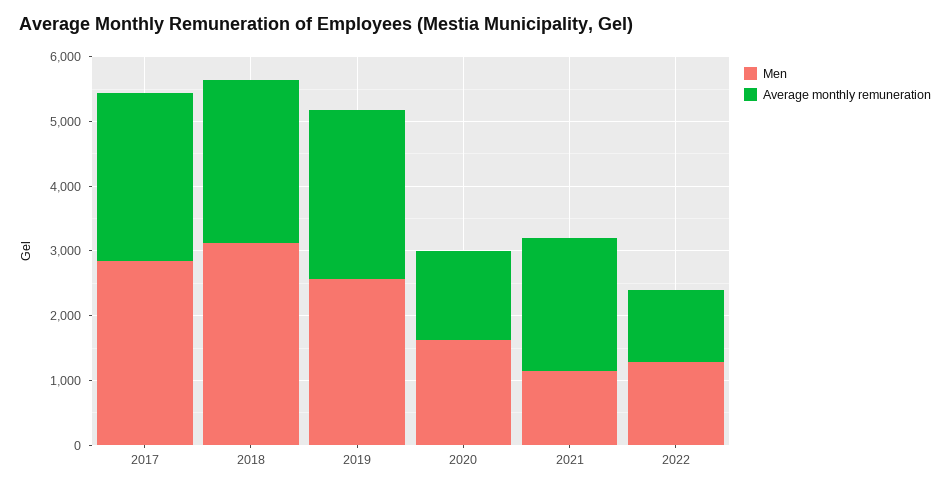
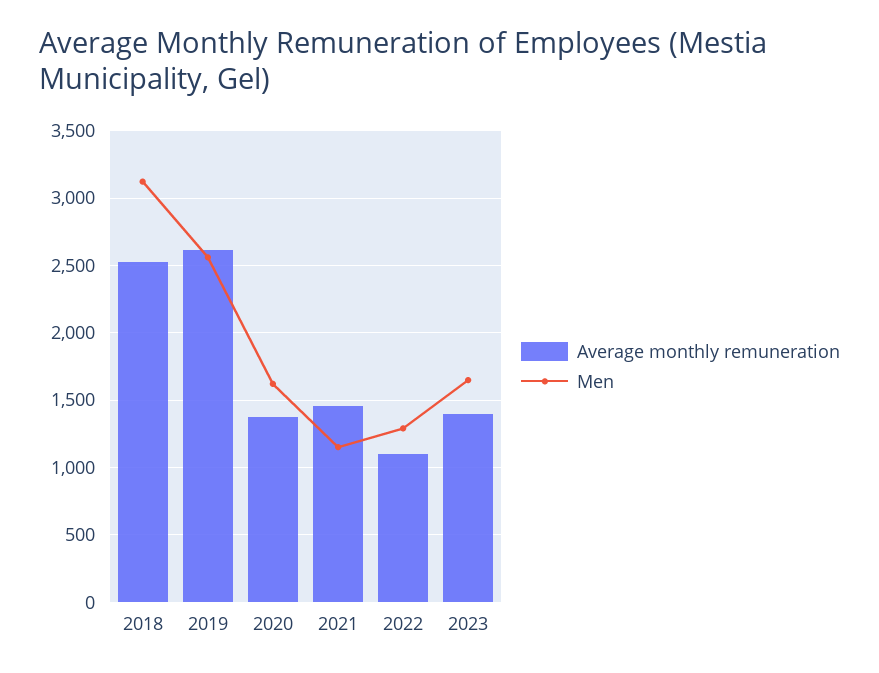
Men, 2017: 2800 -> none
Average monthly remuneration, 2017: 2600 -> none
Average monthly remuneration, 2021: 2000 -> 1450
Average monthly remuneration, 2023: none -> 1400
Men, 2023: none -> 1650

